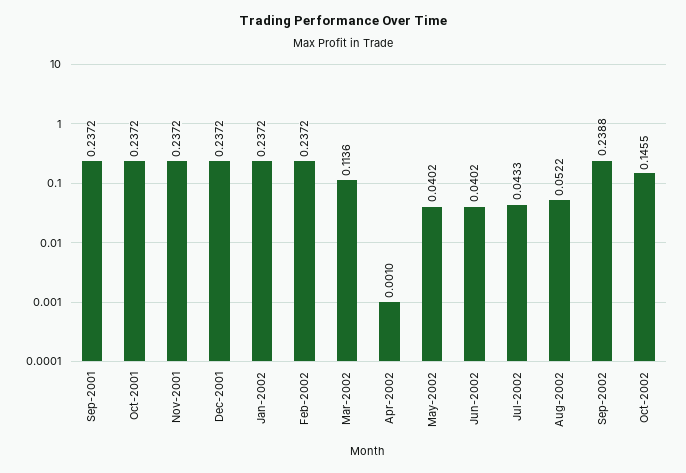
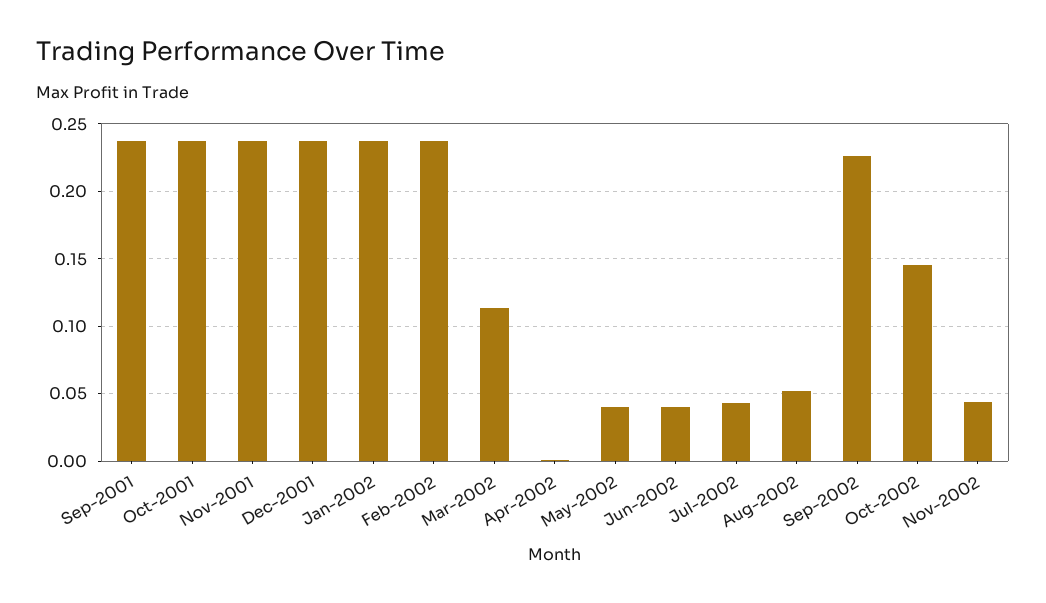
Sep-2002: 0.2388 -> 0.225
Nov-2002: none -> 0.045

